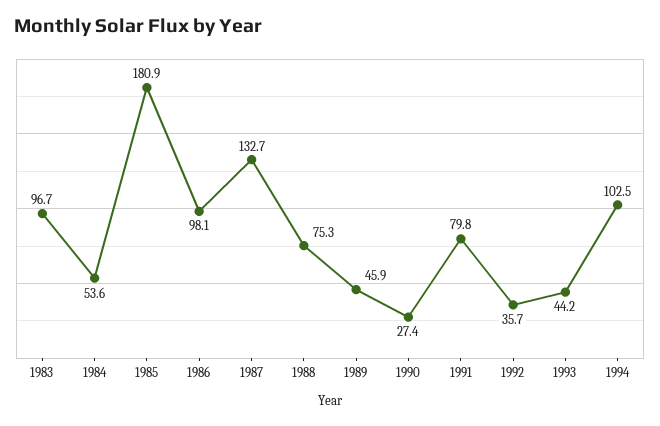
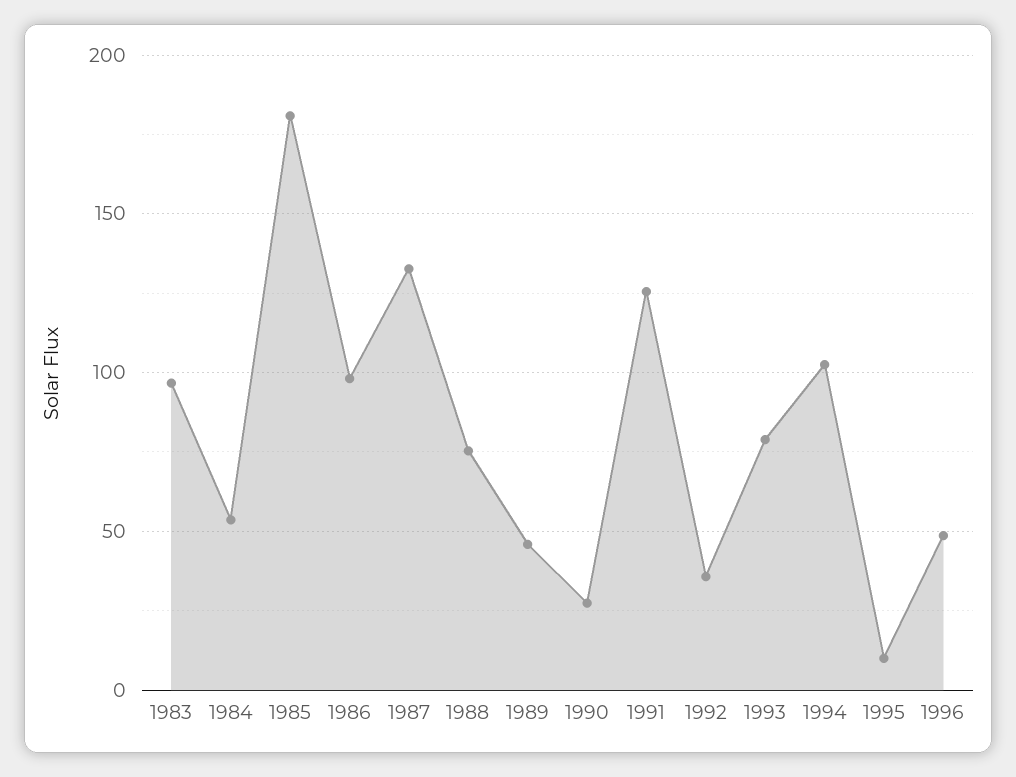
1991: 79.8 -> 125
1993: 44.2 -> 80
1995: none -> 10
1996: none -> 50

